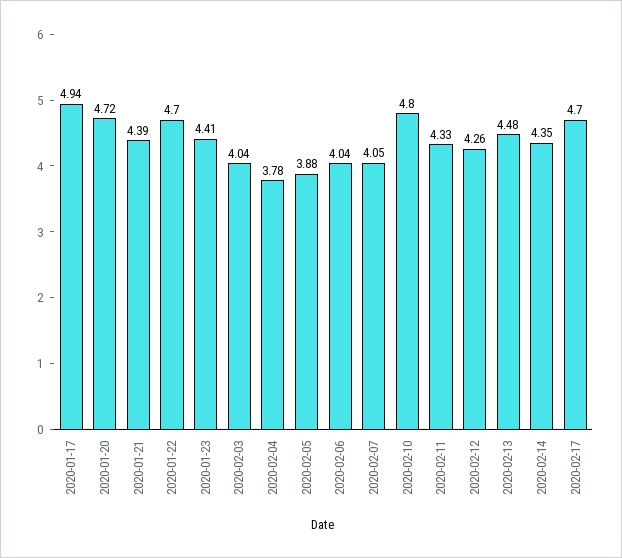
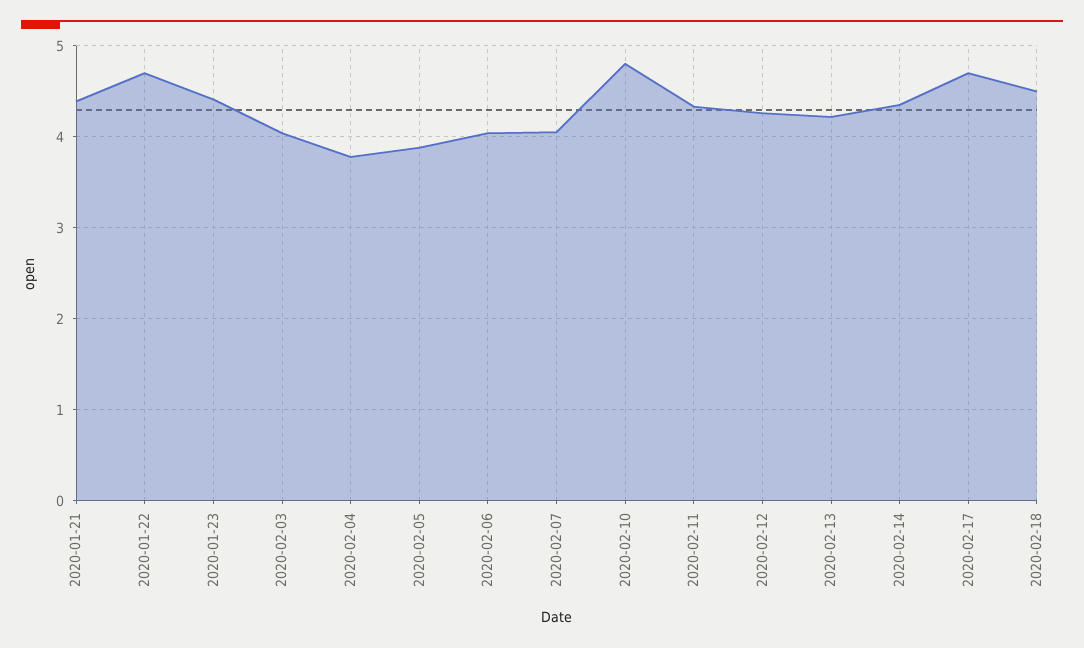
2020-01-17: 4.94 -> none
2020-01-20: 4.72 -> none
2020-02-13: 4.48 -> 4.2
2020-02-18: none -> 4.5

